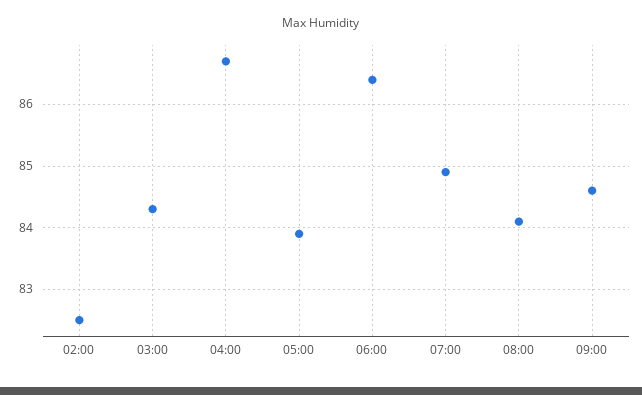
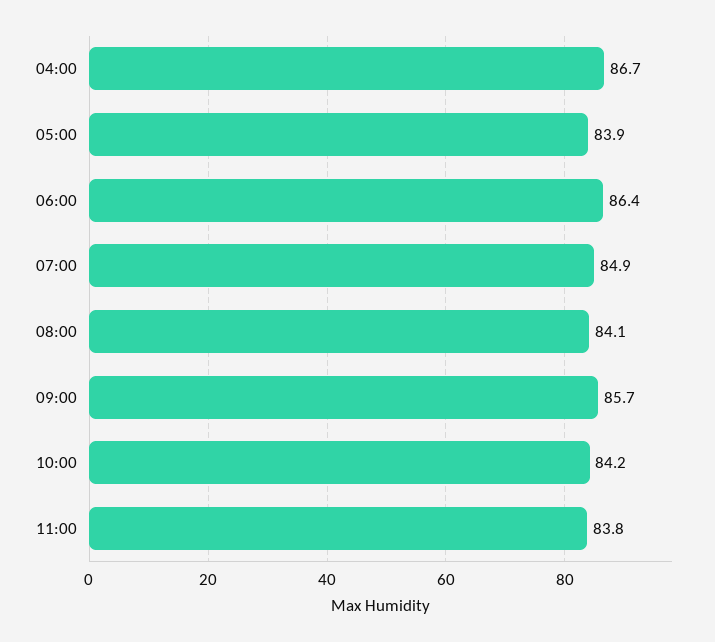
02:00: 82.5 -> none
03:00: 84.3 -> none
09:00: 84.6 -> 85.7
10:00: none -> 84.2
11:00: none -> 83.8

